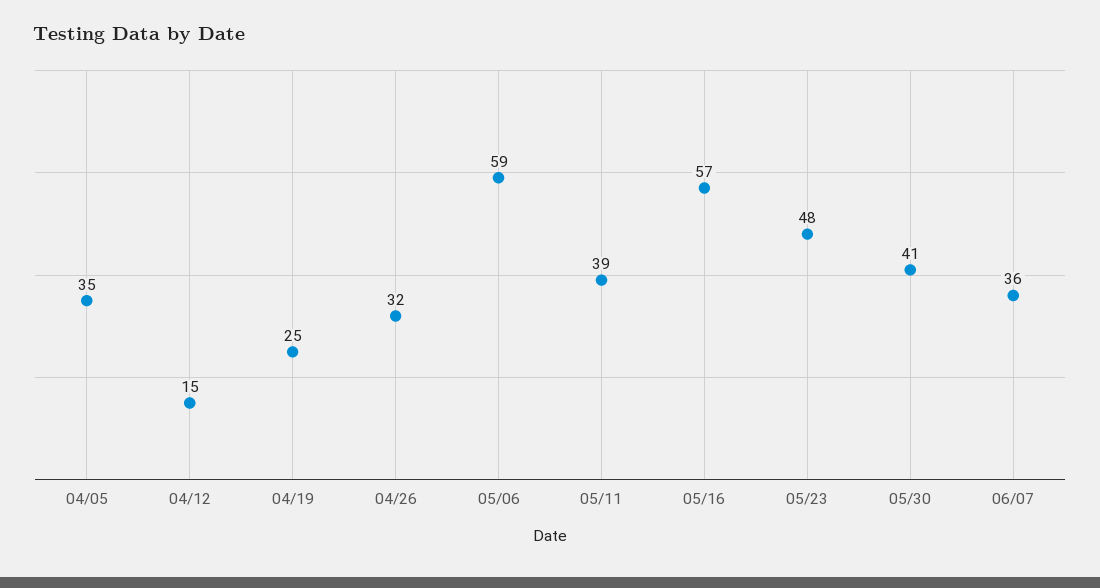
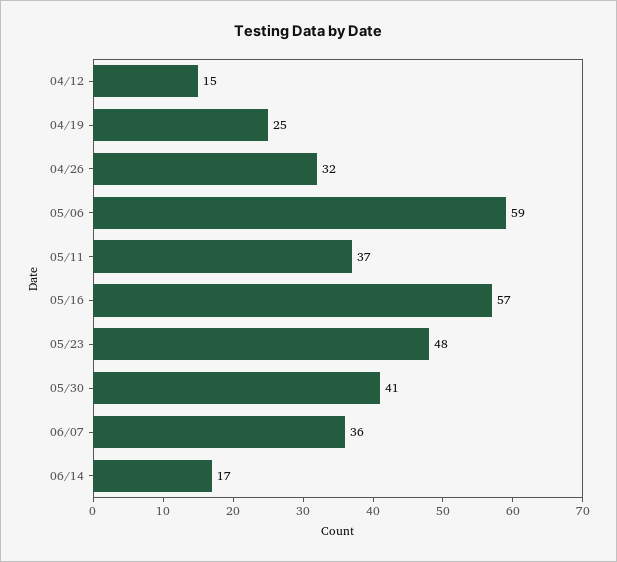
04/05: 35 -> none
05/11: 39 -> 37
06/14: none -> 17

